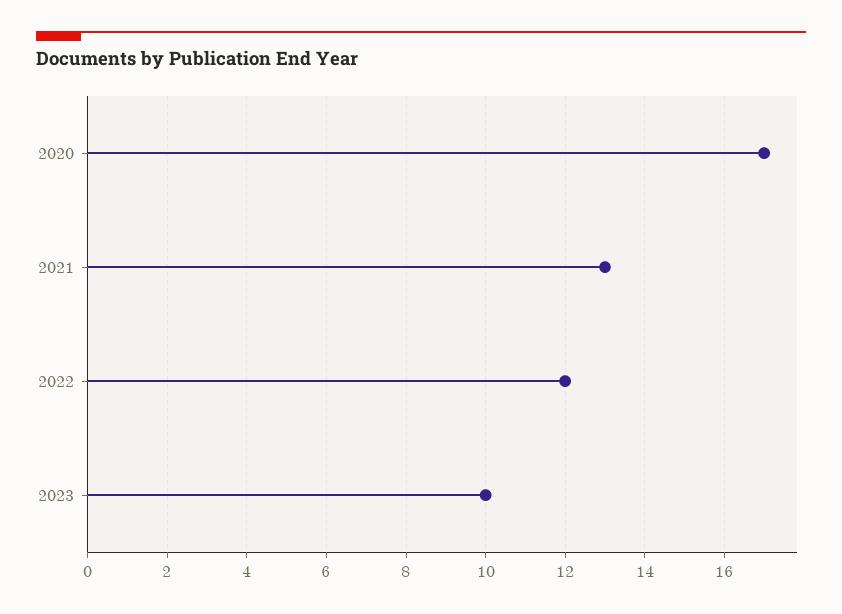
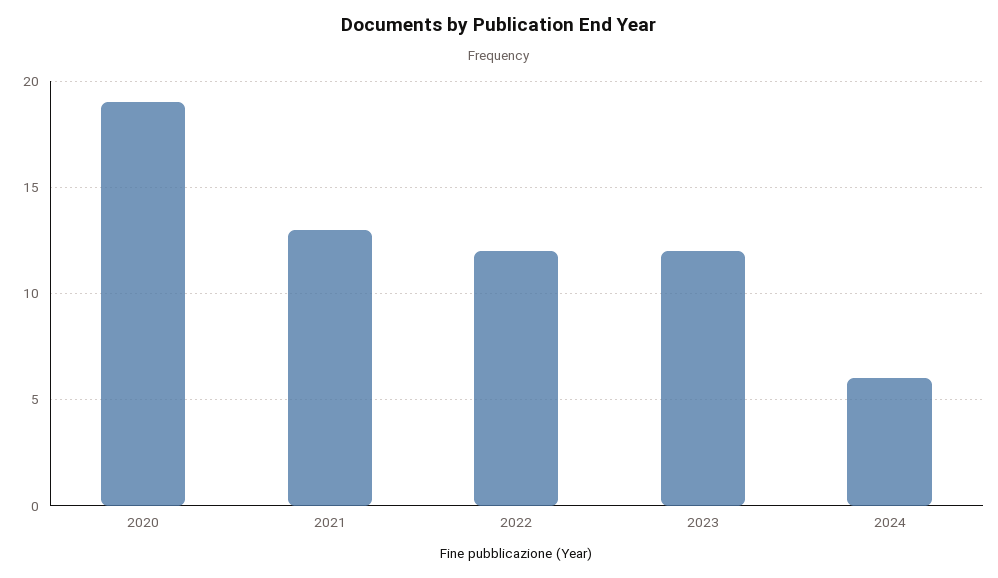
2020: 17 -> 19
2023: 10 -> 12
2024: none -> 6

